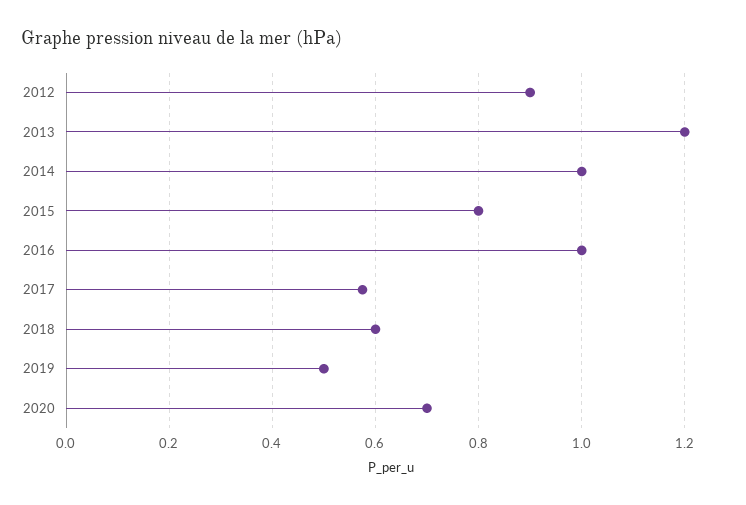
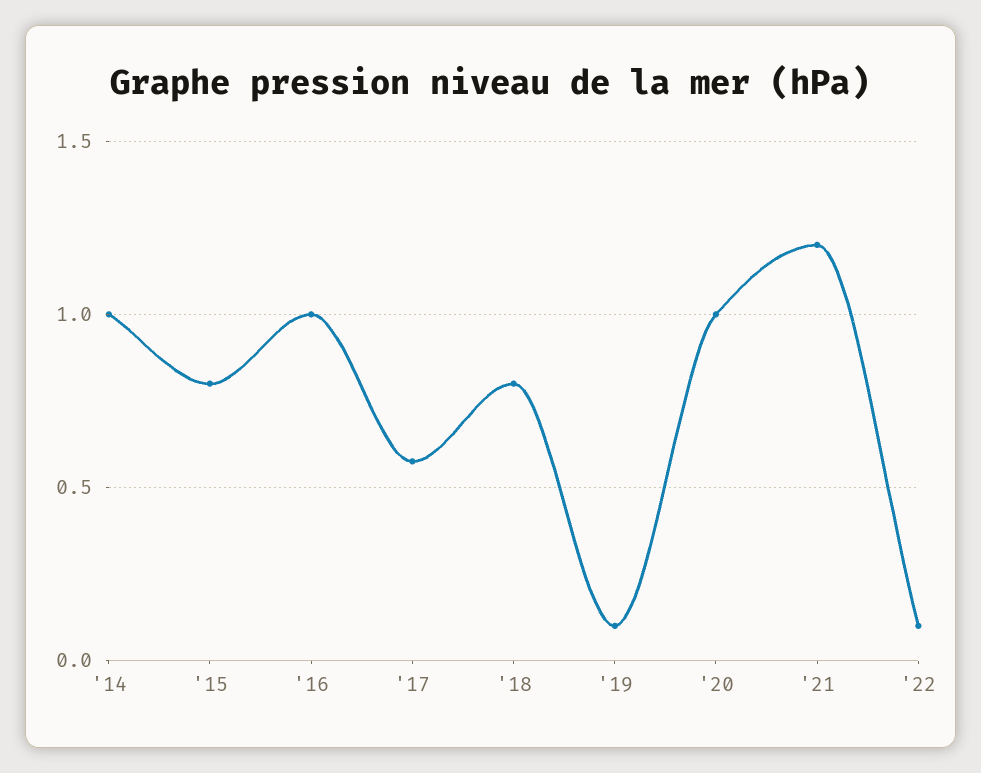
2012: 0.9 -> none
2013: 1.2 -> none
2018: 0.6 -> 0.8
2019: 0.5 -> 0.1
2020: 0.7 -> 1
'21: none -> 1.2
'22: none -> 0.1

